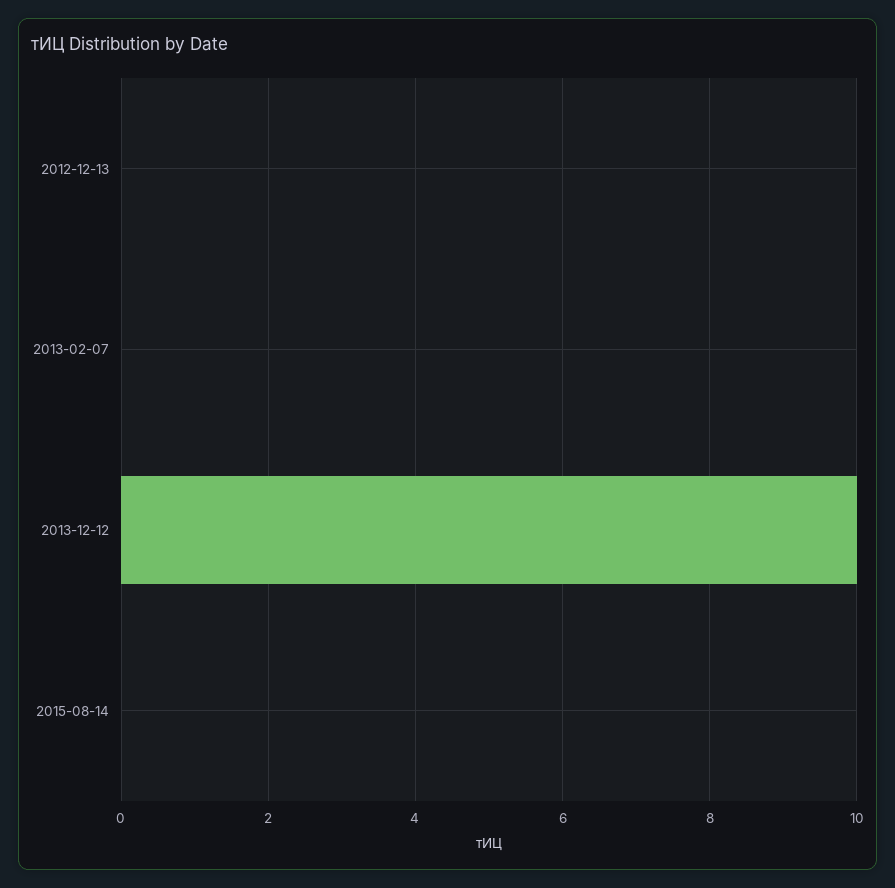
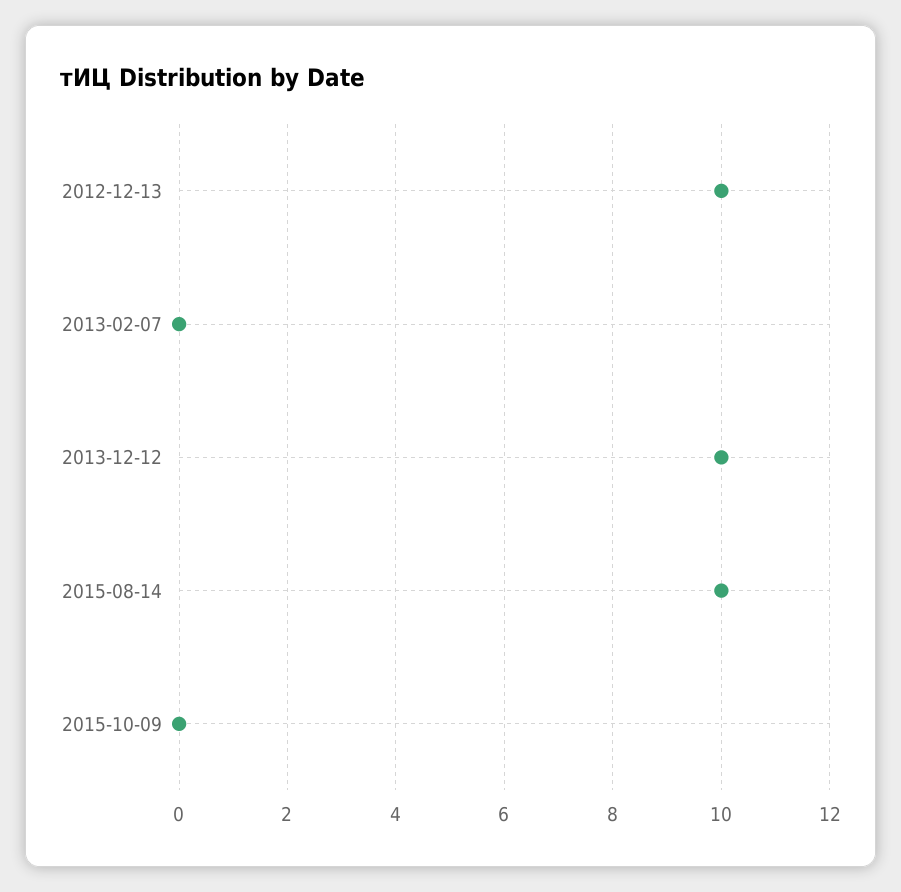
2012-12-13: 0 -> 10
2015-08-14: 0 -> 10
2015-10-09: none -> 0

